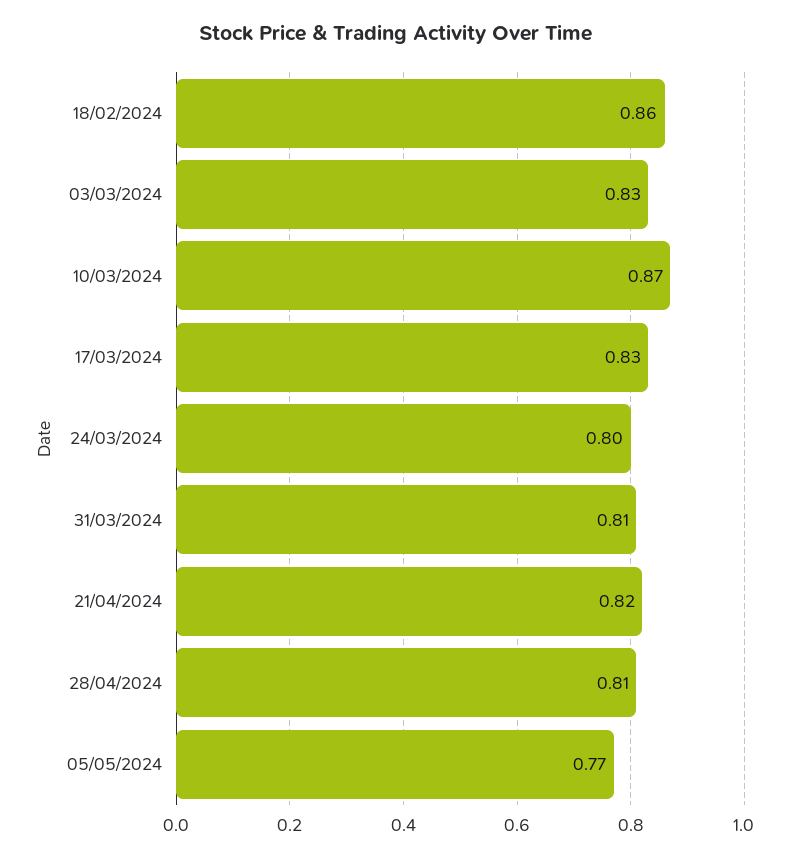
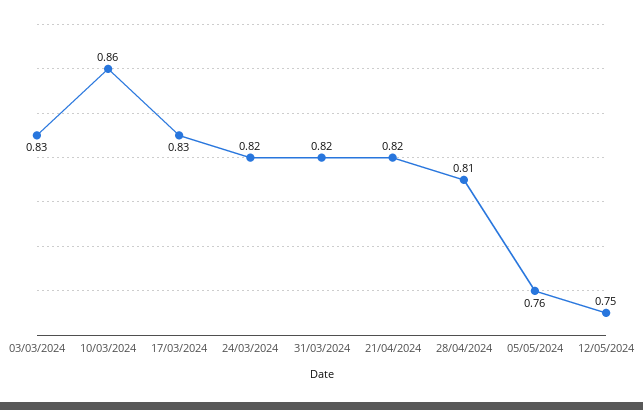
18/02/2024: 0.86 -> none
10/03/2024: 0.87 -> 0.86
24/03/2024: 0.8 -> 0.82
31/03/2024: 0.81 -> 0.82
05/05/2024: 0.77 -> 0.76
12/05/2024: none -> 0.75

